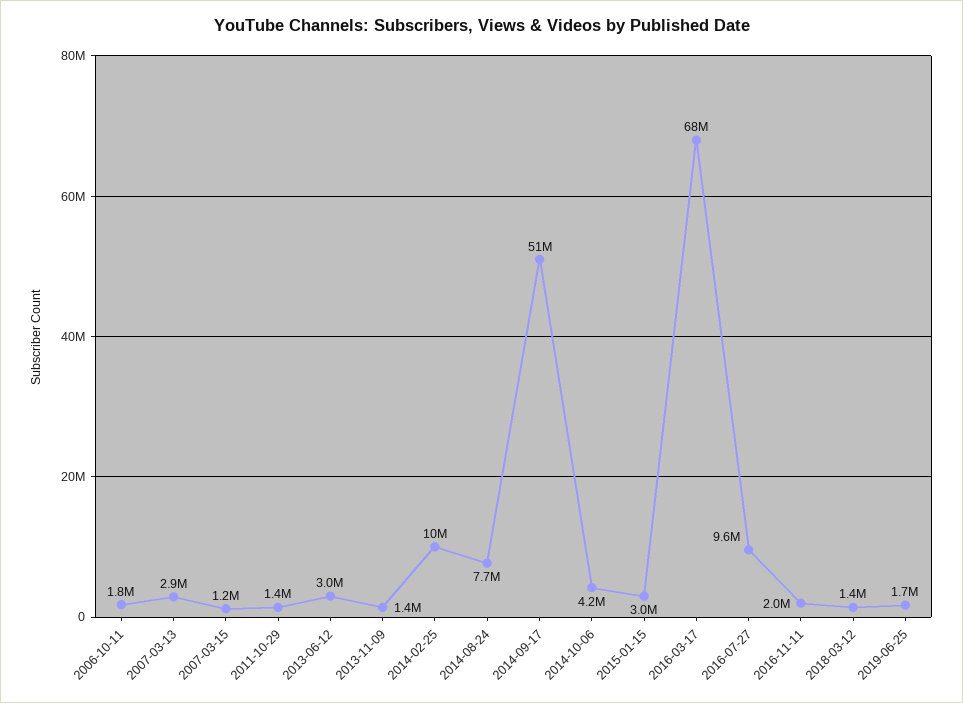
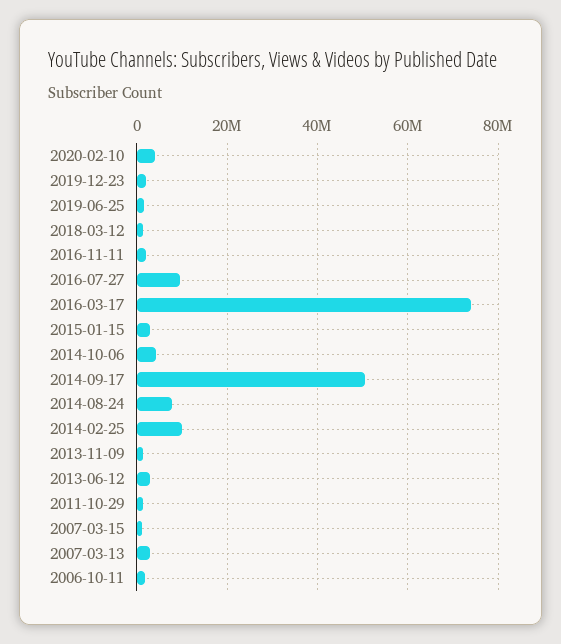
2016-03-17: 68000000 -> 74000000
2020-02-10: none -> 4000000
2019-12-23: none -> 2000000

